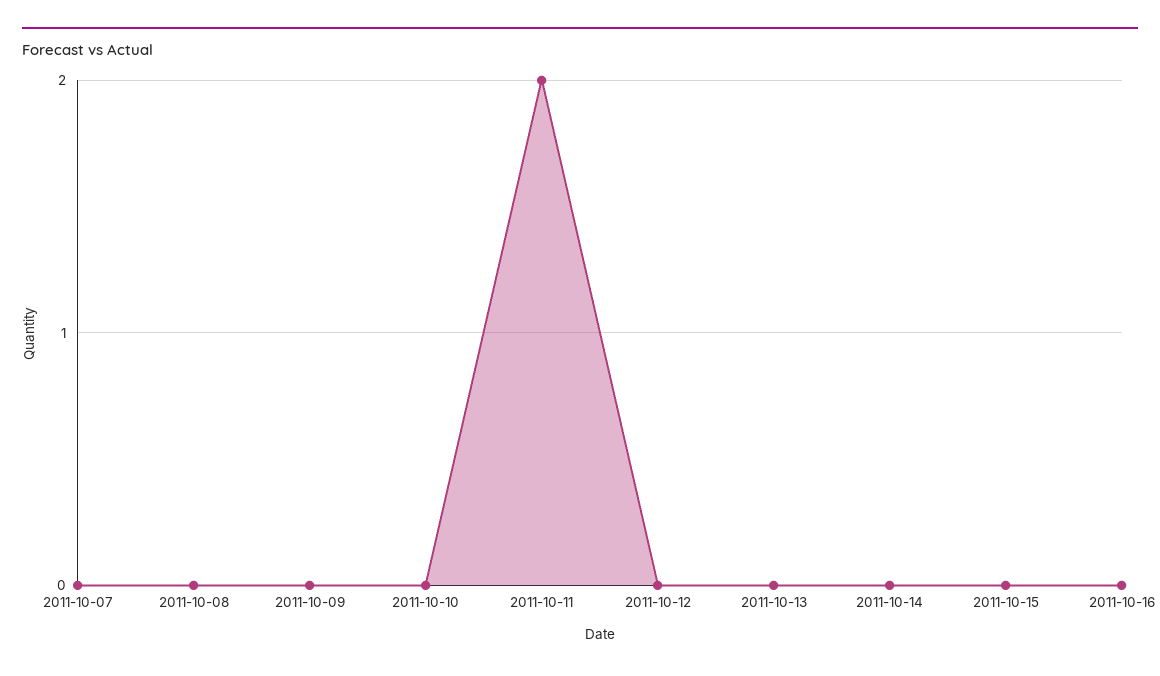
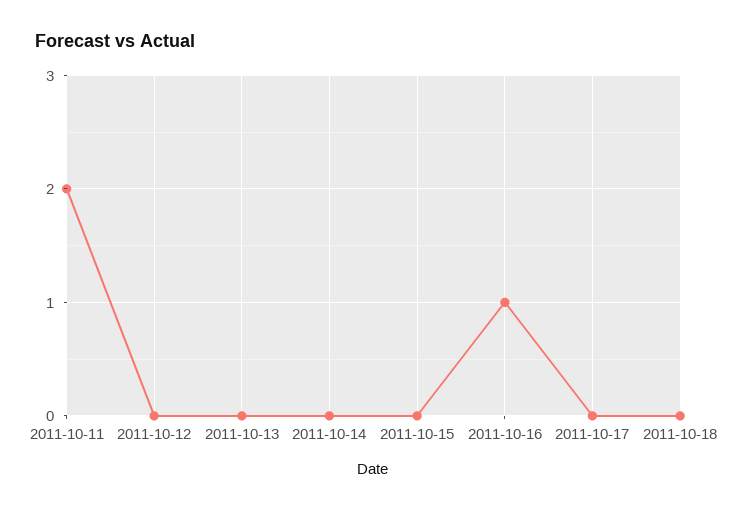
2011-10-07: 0 -> none
2011-10-08: 0 -> none
2011-10-09: 0 -> none
2011-10-10: 0 -> none
2011-10-16: 0 -> 1
2011-10-17: none -> 0
2011-10-18: none -> 0

